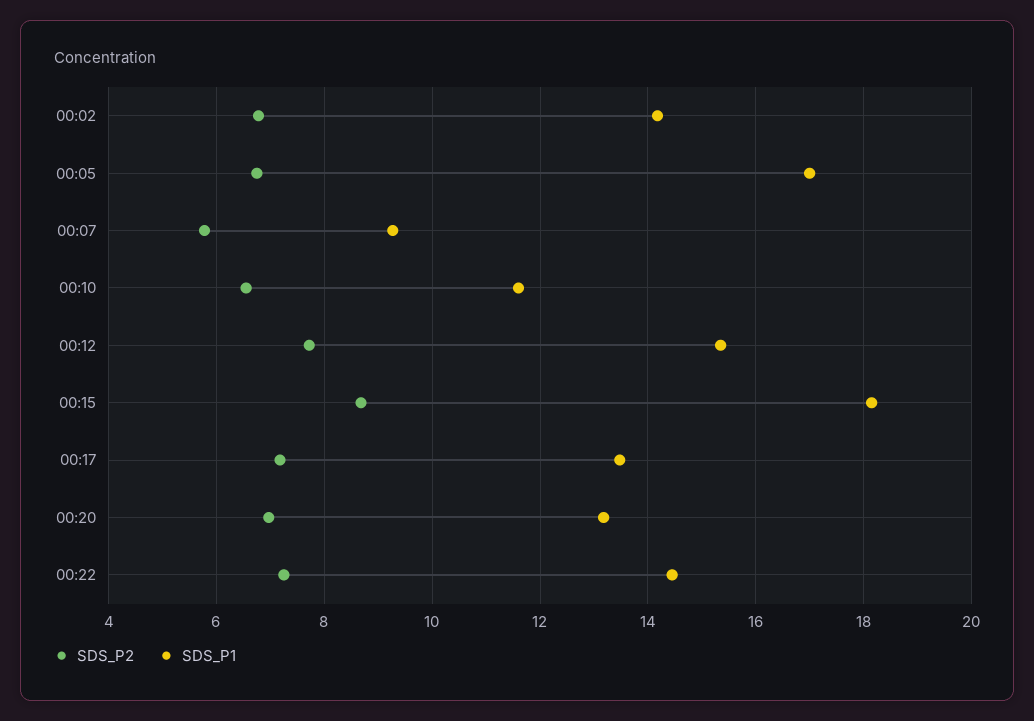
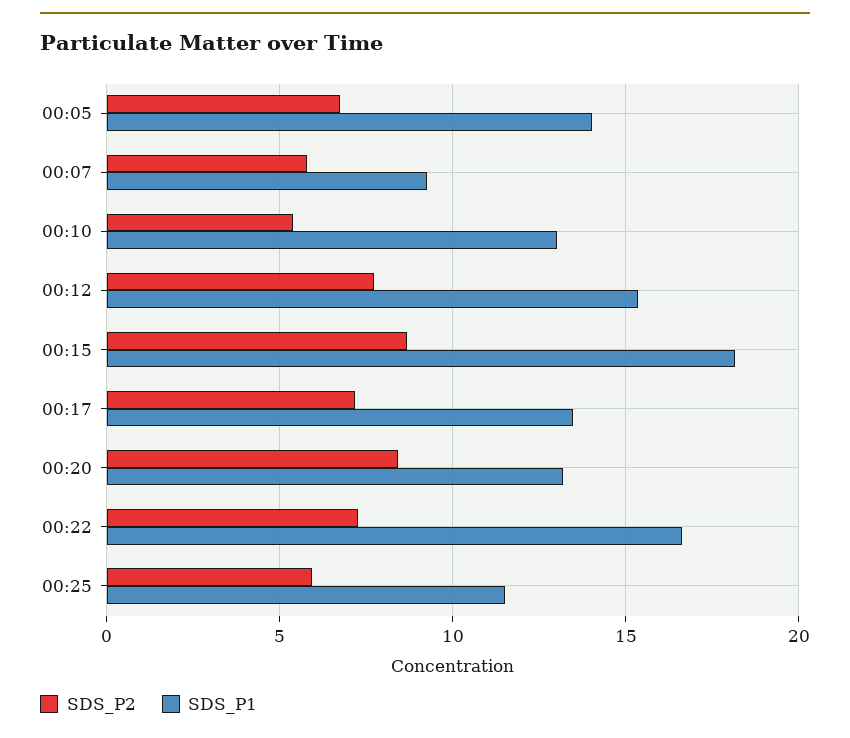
SDS_P2, 00:02: 6.8 -> none
SDS_P1, 00:02: 14.2 -> none
SDS_P1, 00:05: 17 -> 14
SDS_P2, 00:10: 6.6 -> 5.5
SDS_P1, 00:10: 11.6 -> 13
SDS_P2, 00:20: 7 -> 8.5
SDS_P1, 00:22: 14.4 -> 16.5
SDS_P2, 00:25: none -> 6
SDS_P1, 00:25: none -> 11.5

